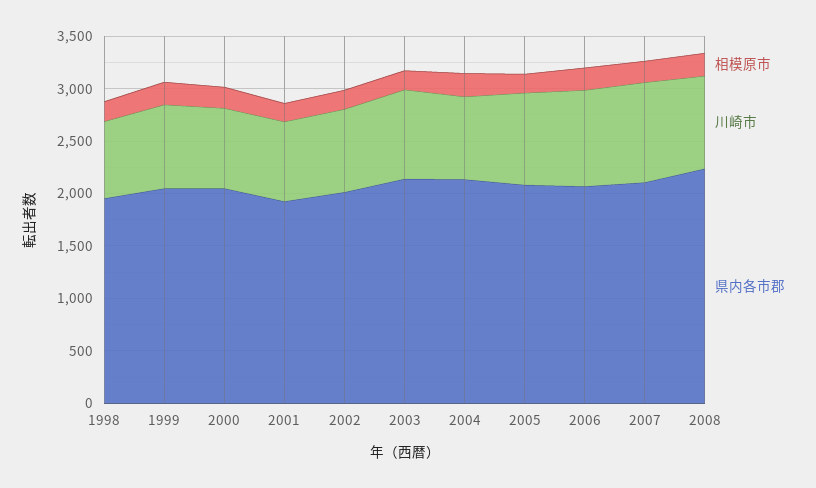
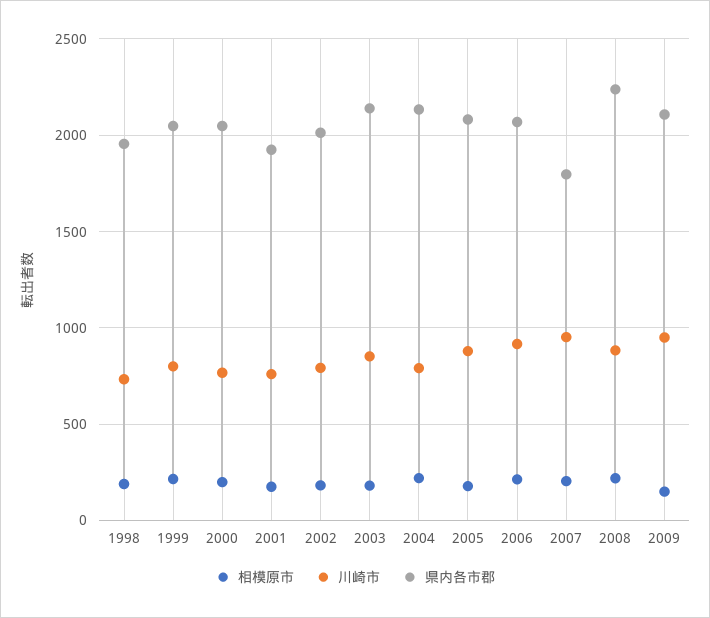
県内各市郡, 2007: 2100 -> 1800
相模原市, 2009: none -> 150
川崎市, 2009: none -> 950
県内各市郡, 2009: none -> 2100

